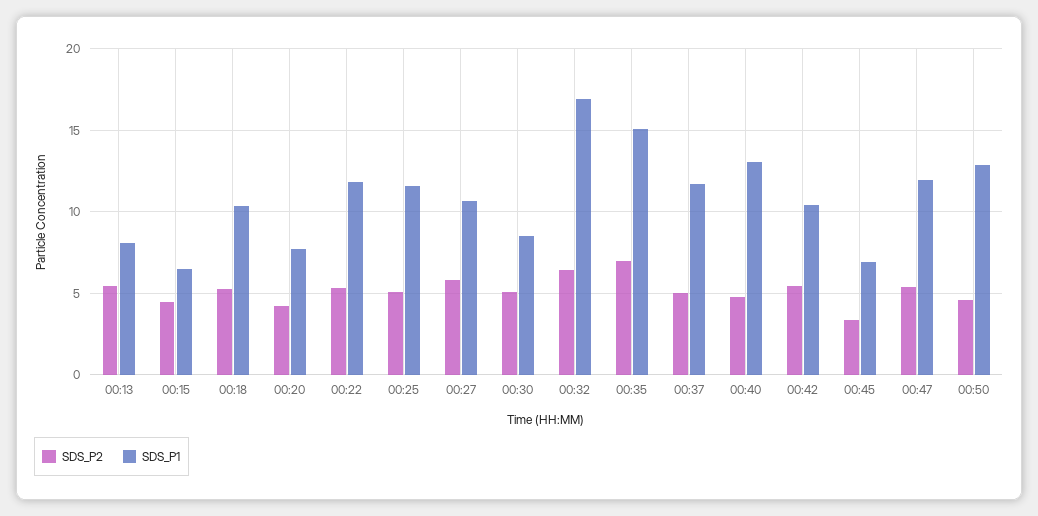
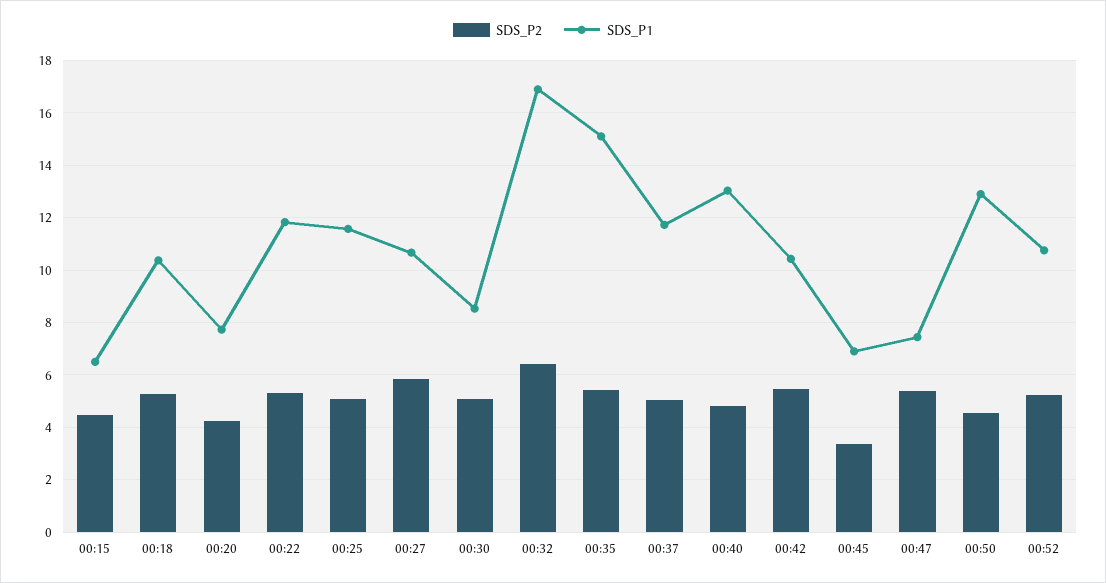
SDS_P2, 00:13: 5.5 -> none
SDS_P1, 00:13: 8 -> none
SDS_P2, 00:35: 7 -> 5.5
SDS_P1, 00:47: 12 -> 7.5
SDS_P2, 00:52: none -> 5.25
SDS_P1, 00:52: none -> 10.75

